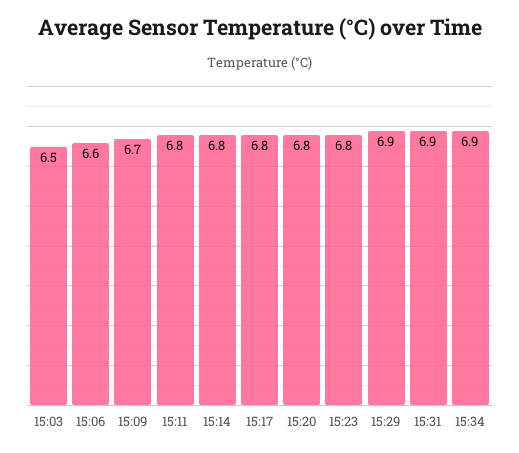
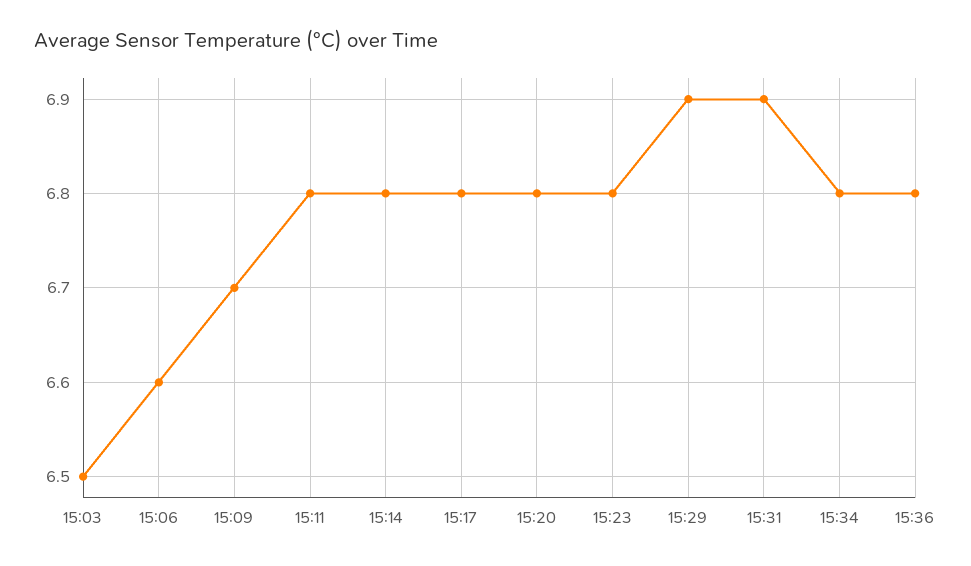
15:34: 6.9 -> 6.8
15:36: none -> 6.8

